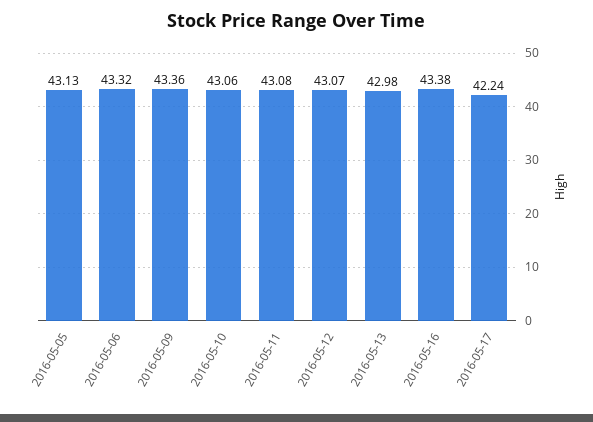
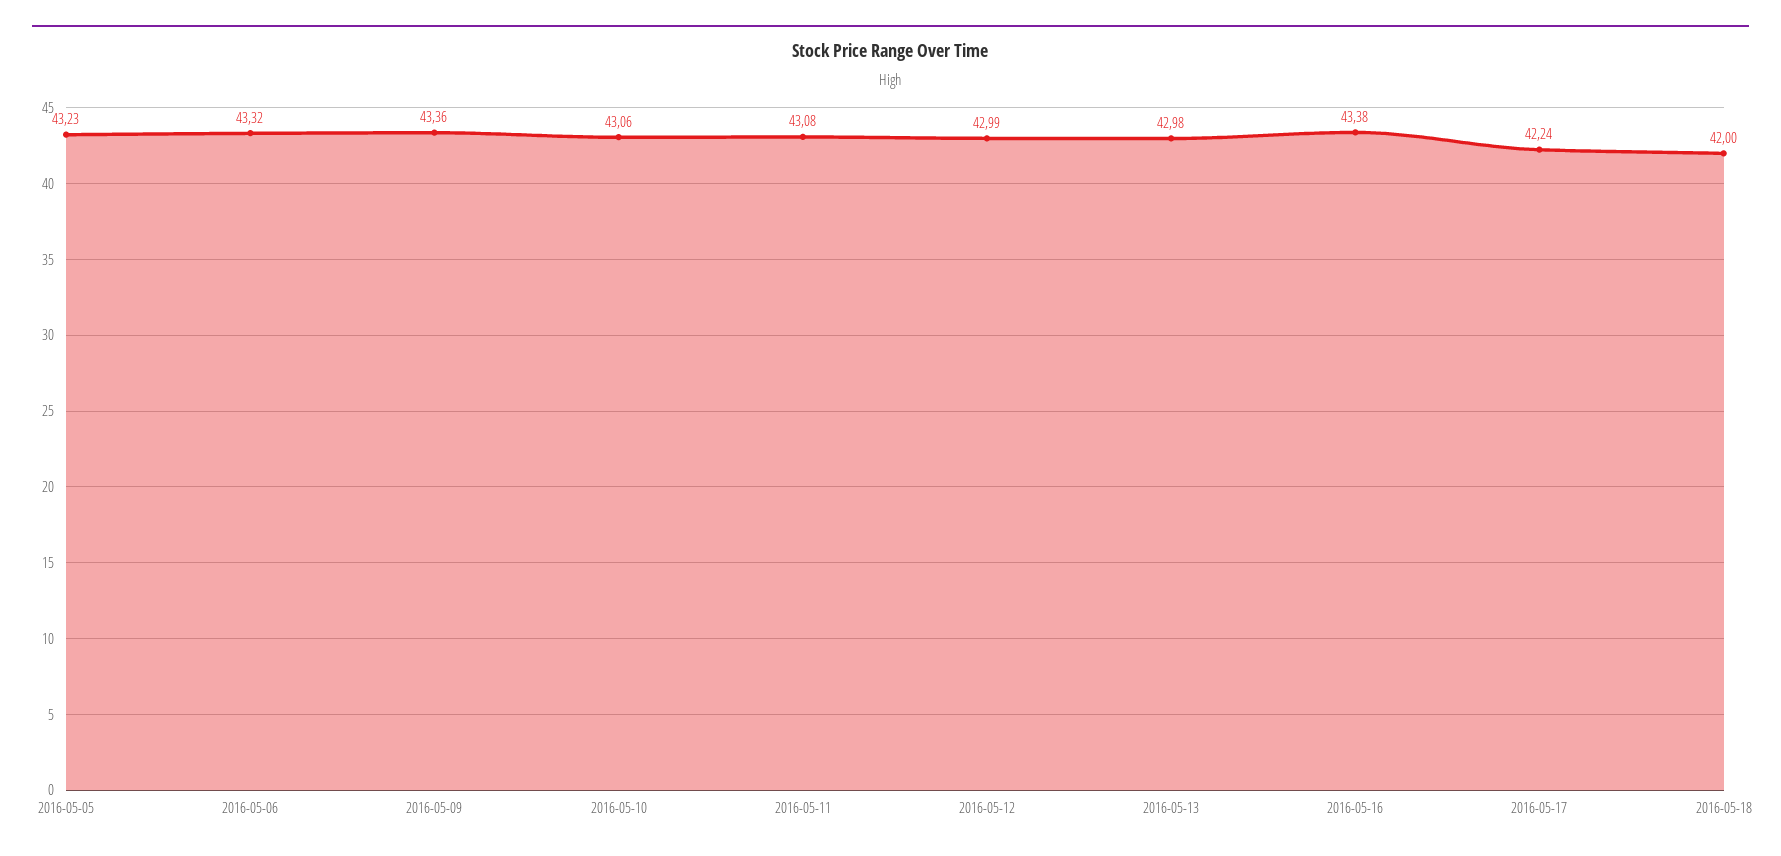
2016-05-05: 43.13 -> 43.23
2016-05-12: 43.07 -> 42.99
2016-05-18: none -> 42

